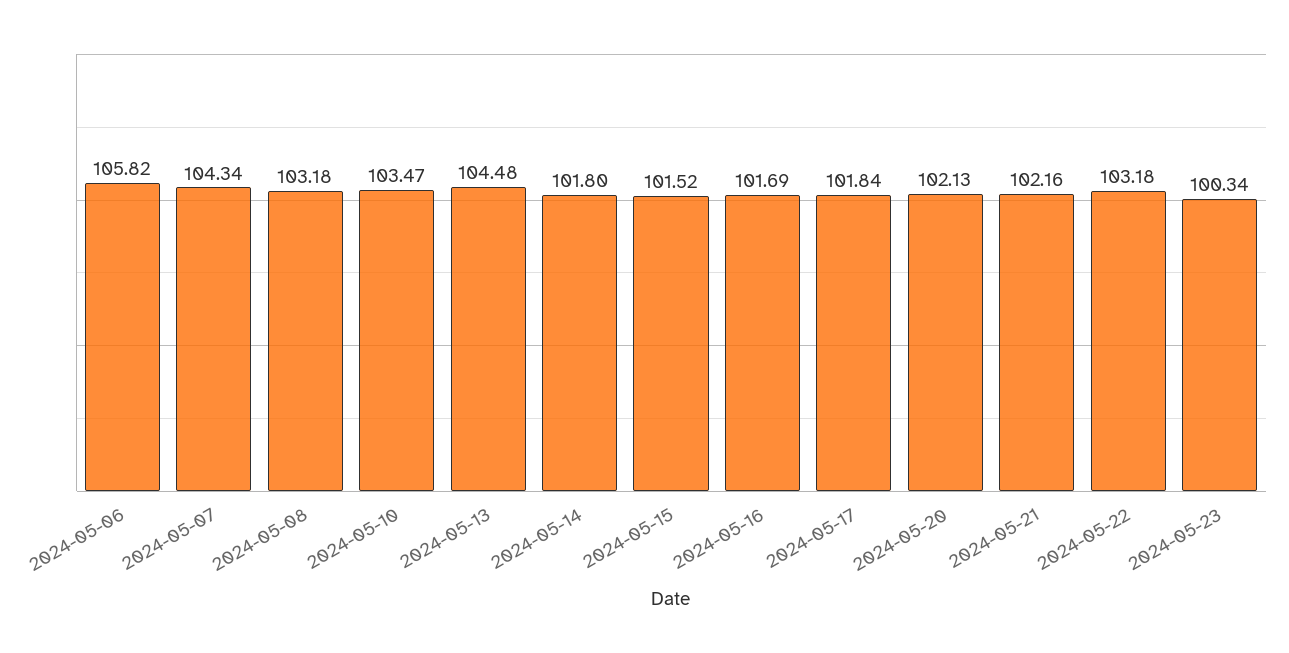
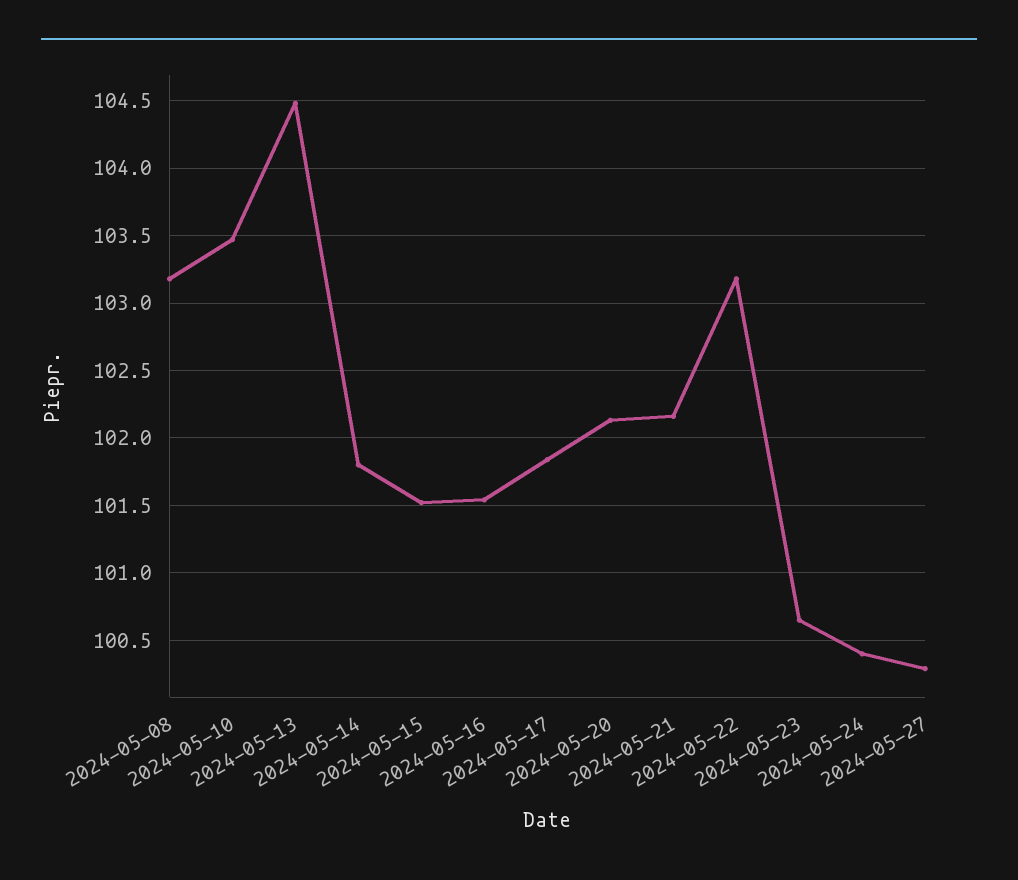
2024-05-06: 105.82 -> none
2024-05-07: 104.34 -> none
2024-05-16: 101.69 -> 101.55
2024-05-23: 100.34 -> 100.65
2024-05-24: none -> 100.4
2024-05-27: none -> 100.3

